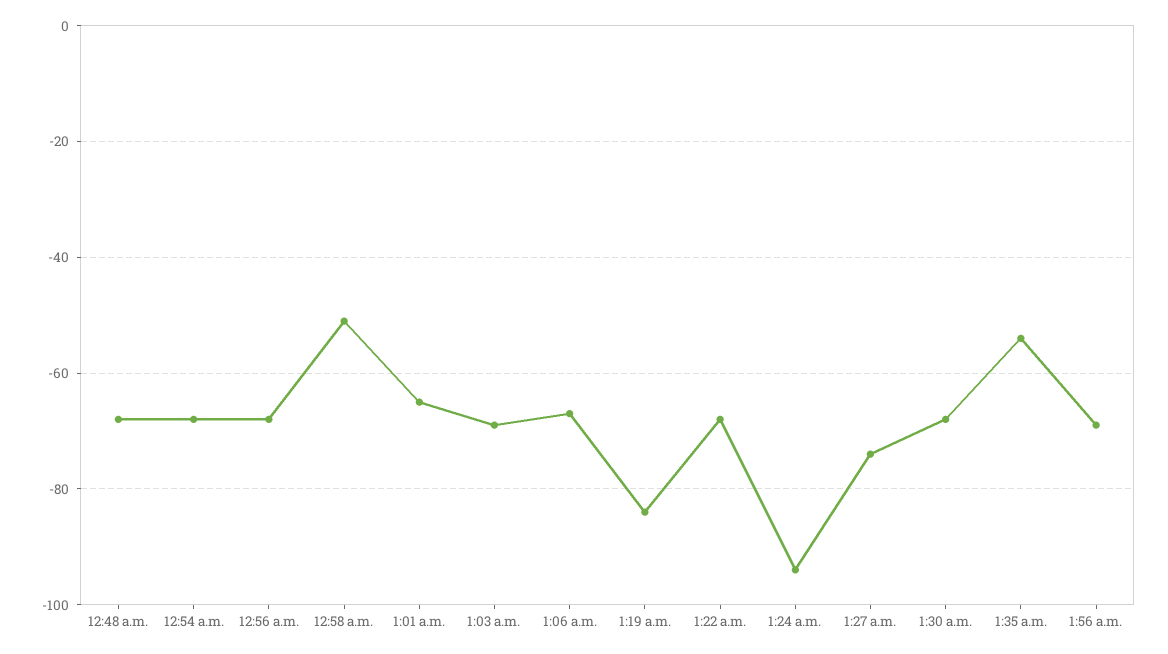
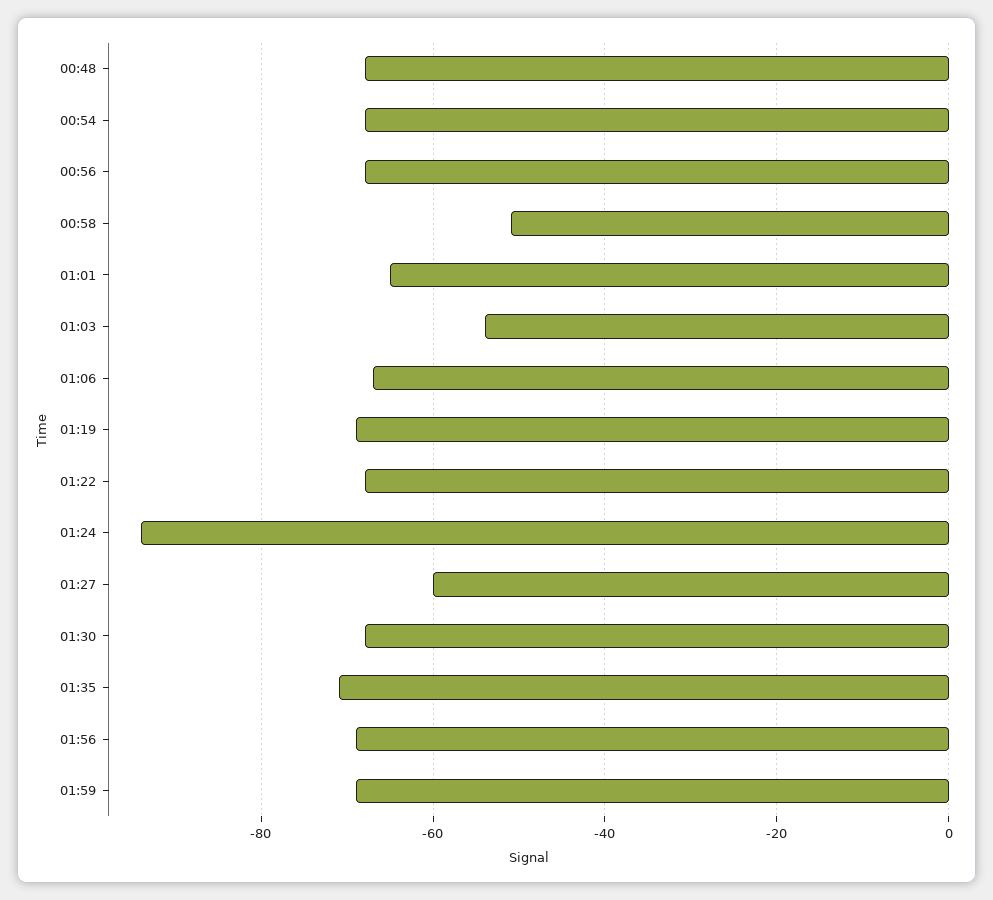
1:03 a.m.: -70 -> -55
1:19 a.m.: -85 -> -70
1:27 a.m.: -75 -> -60
1:35 a.m.: -55 -> -70
01:59: none -> -70

